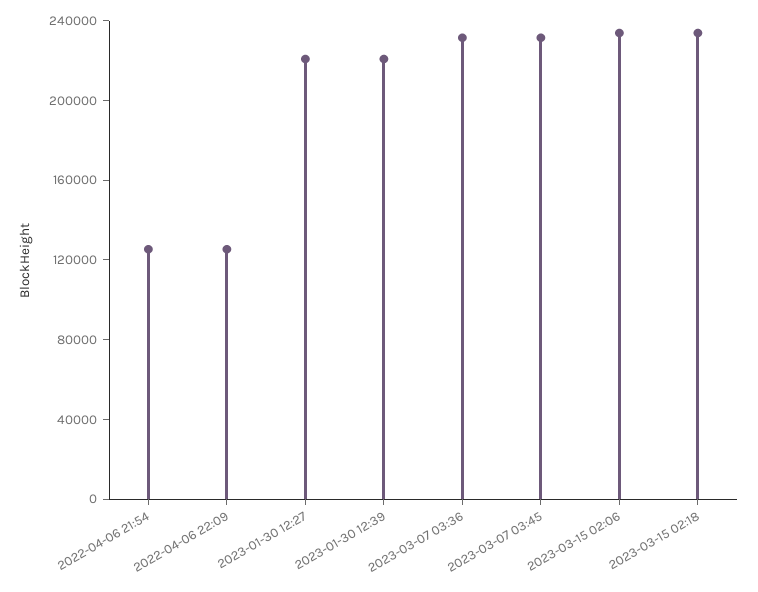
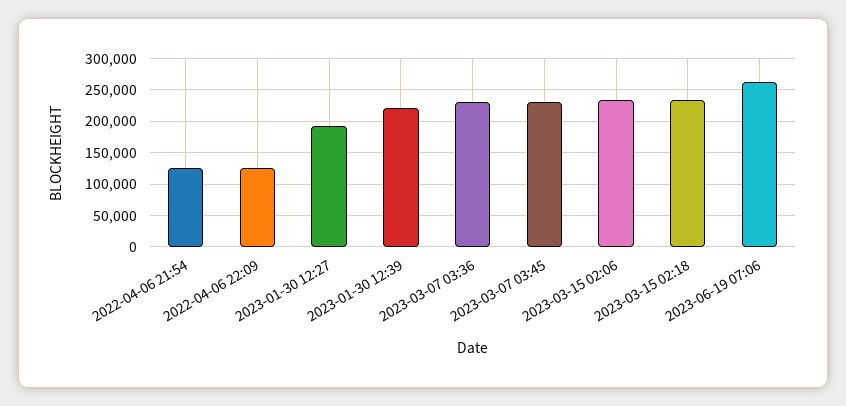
2023-01-30 12:27: 220000 -> 190000
2023-06-19 07:06: none -> 260000

